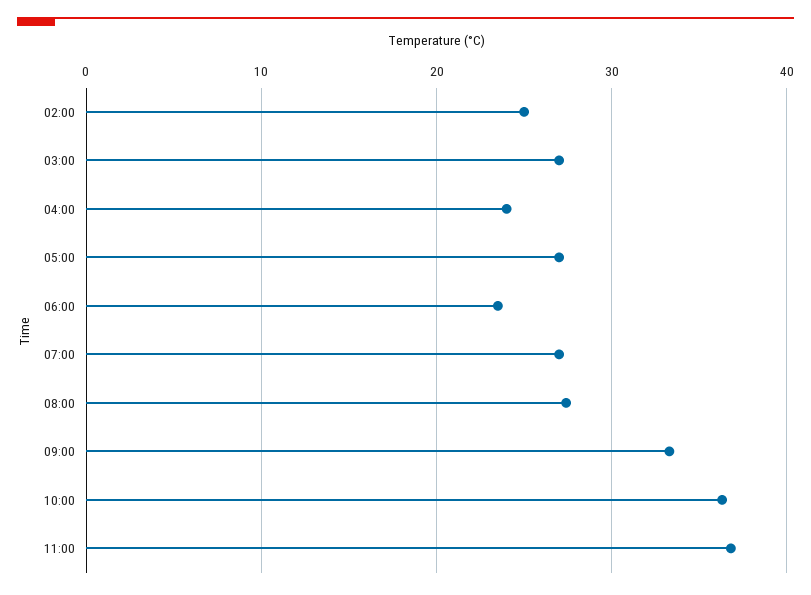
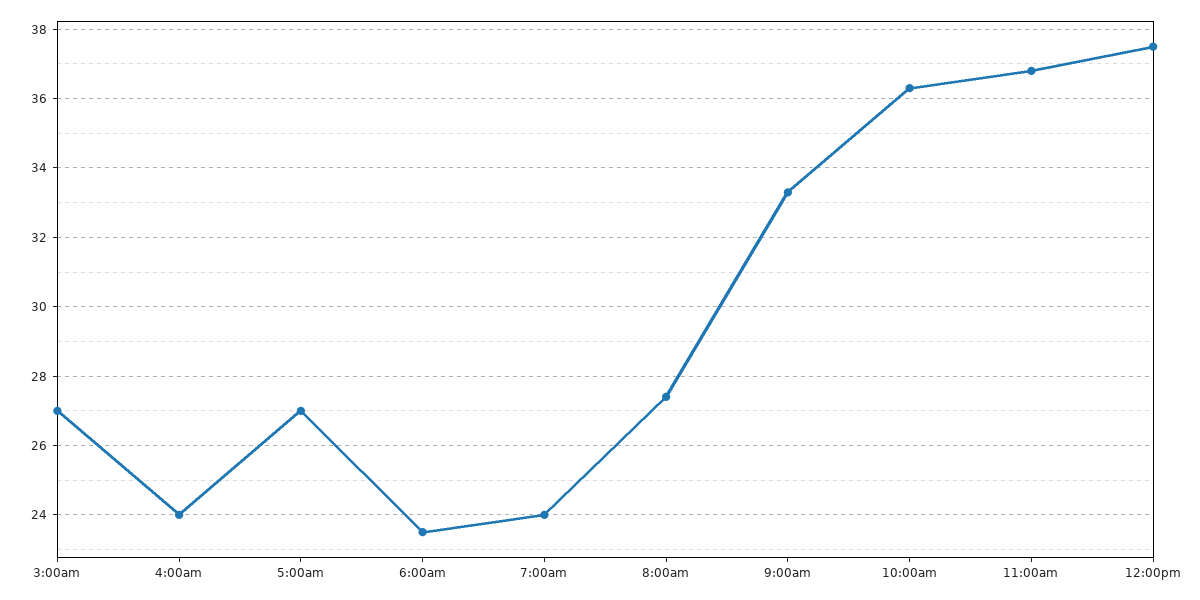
02:00: 25 -> none
07:00: 27 -> 24
12:00pm: none -> 37.5

